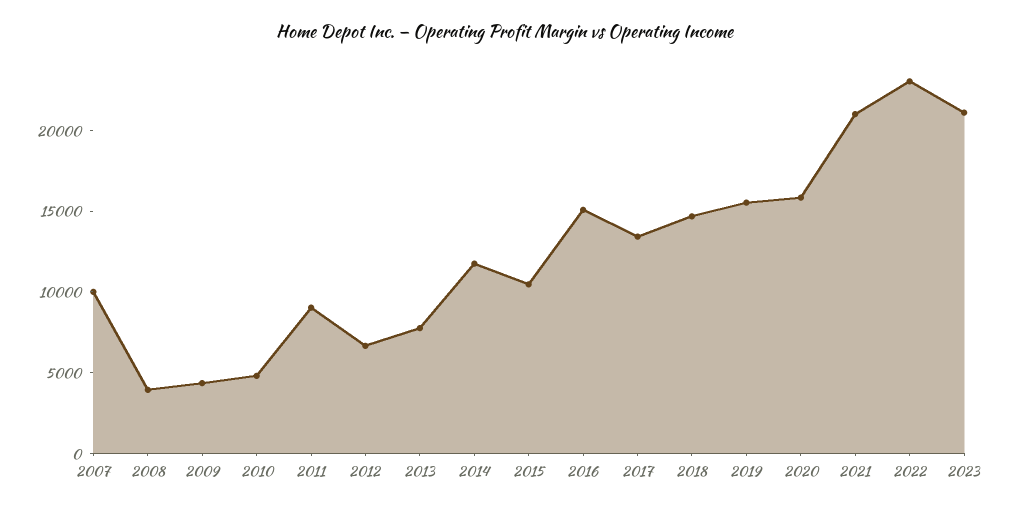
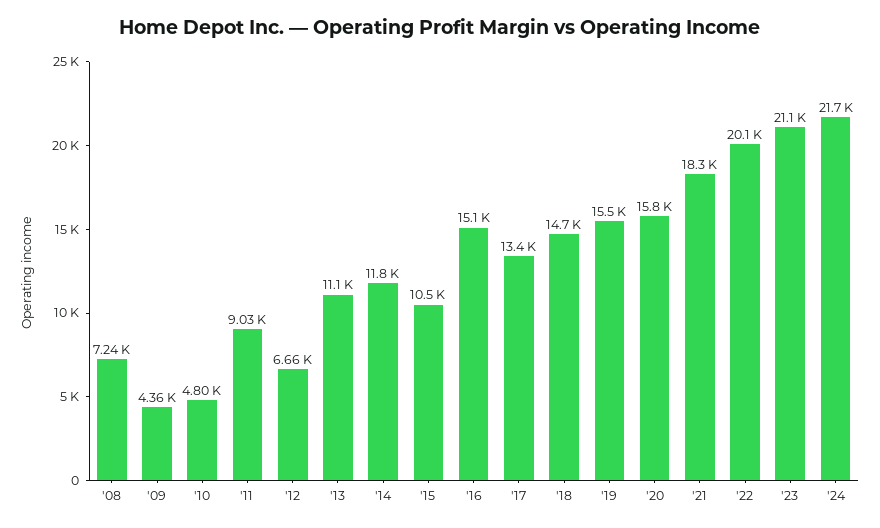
2007: 10000 -> none
2008: 4000 -> 7240
2013: 8000 -> 11100
2021: 21000 -> 18300
2022: 23000 -> 20100
'24: none -> 21700

